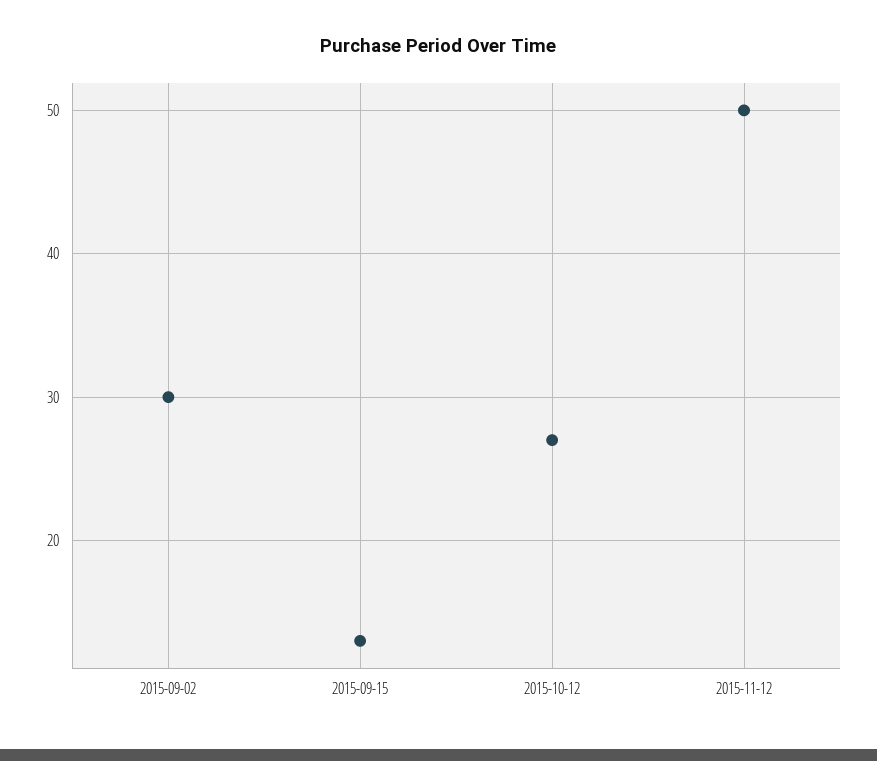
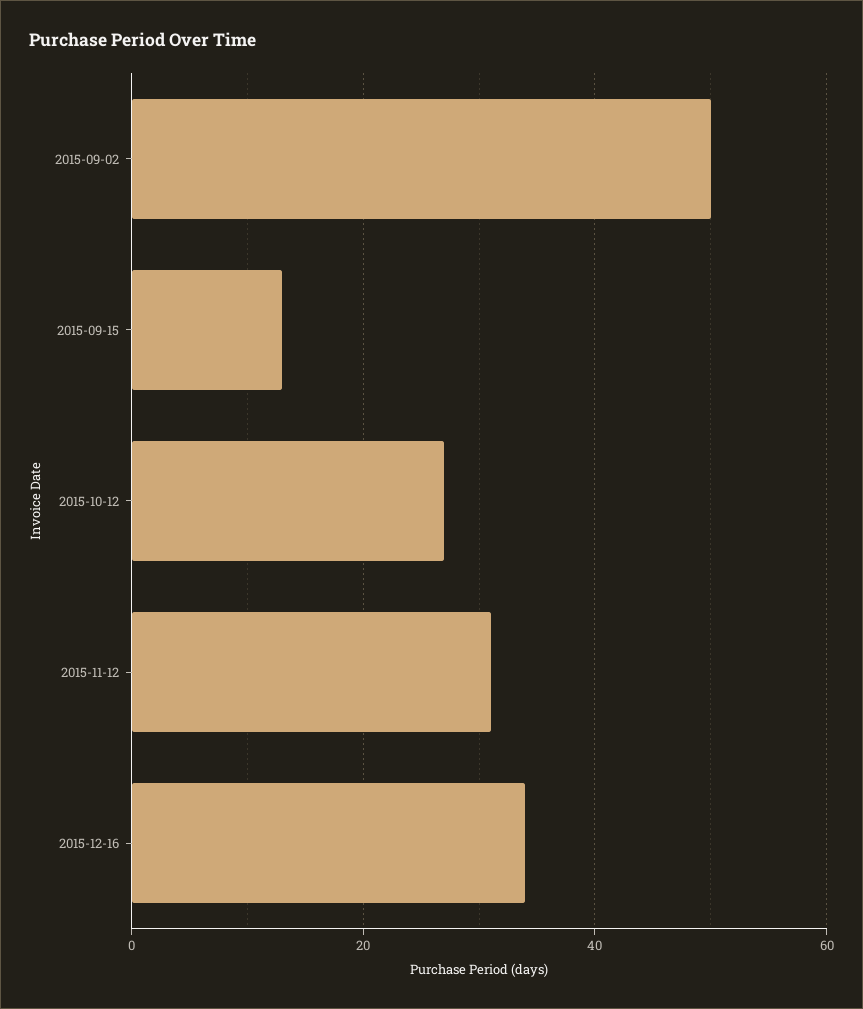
2015-09-02: 30 -> 50
2015-11-12: 50 -> 30
2015-12-16: none -> 35

